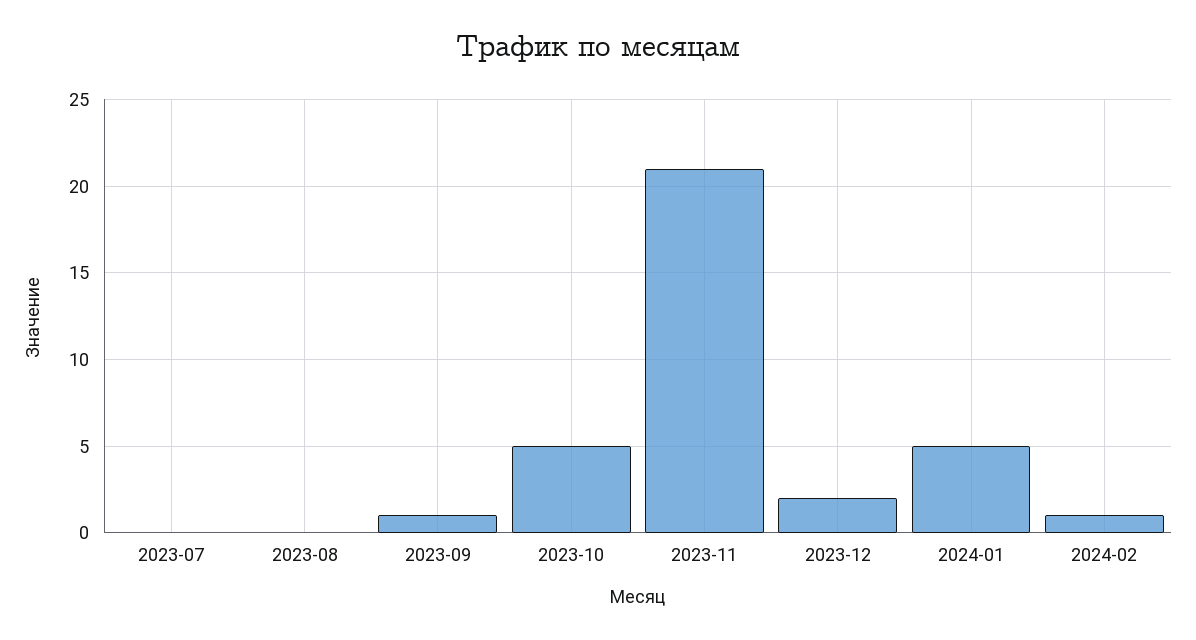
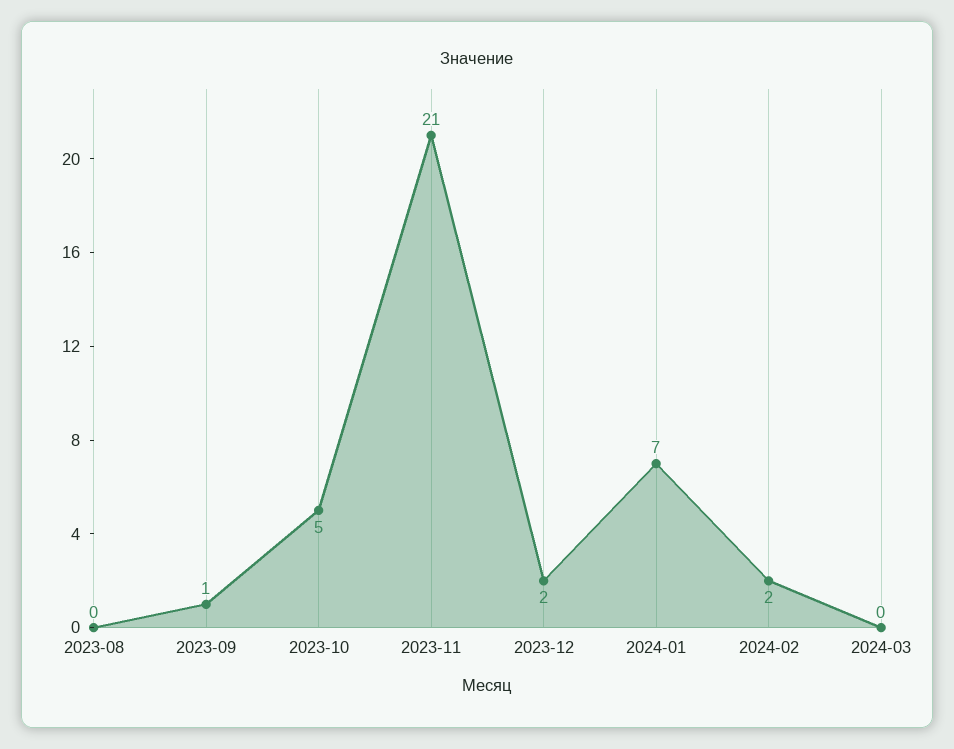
2023-07: 0 -> none
2024-01: 5 -> 7
2024-02: 1 -> 2
2024-03: none -> 0

